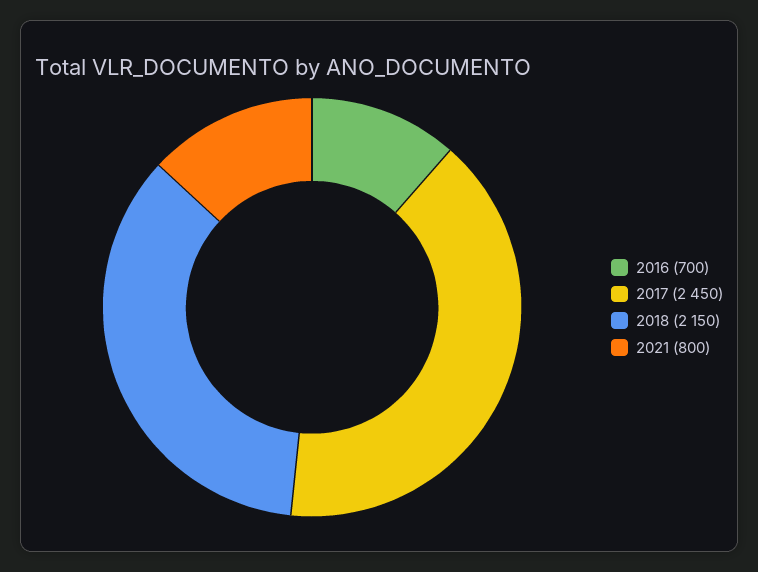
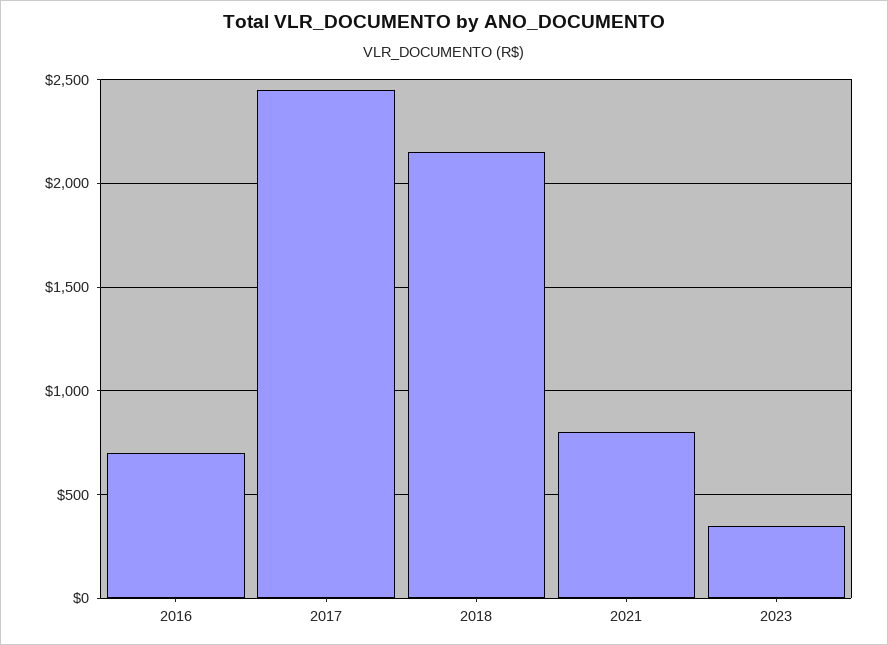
2023: none -> 350

